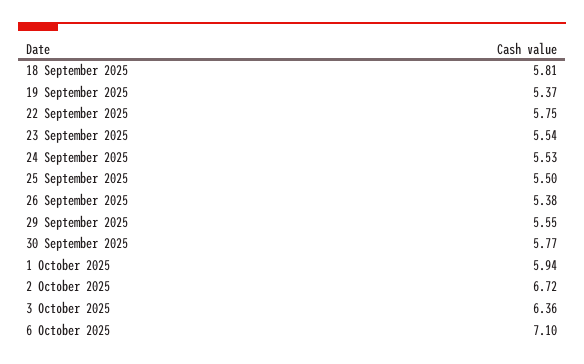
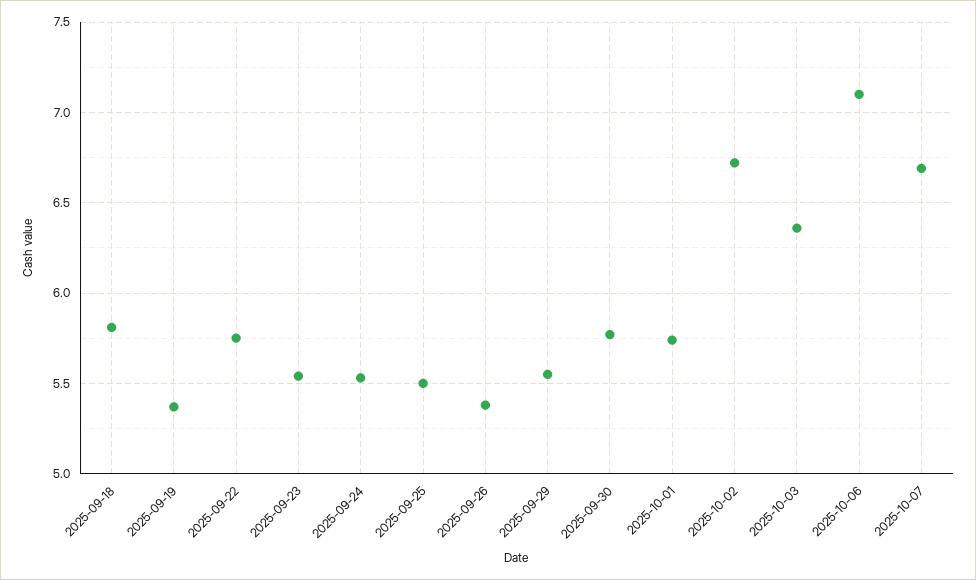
1 October 2025: 5.94 -> 5.75
2025-10-07: none -> 6.7

